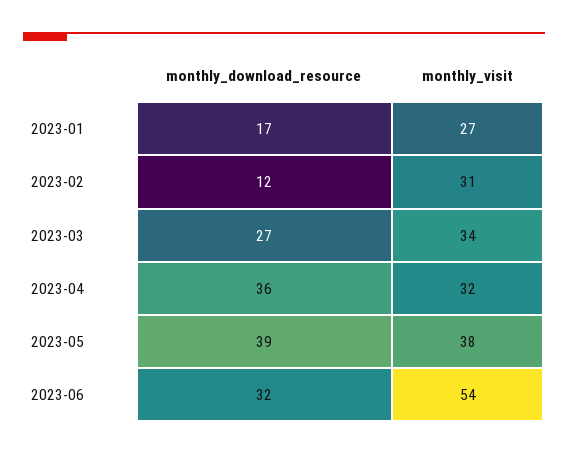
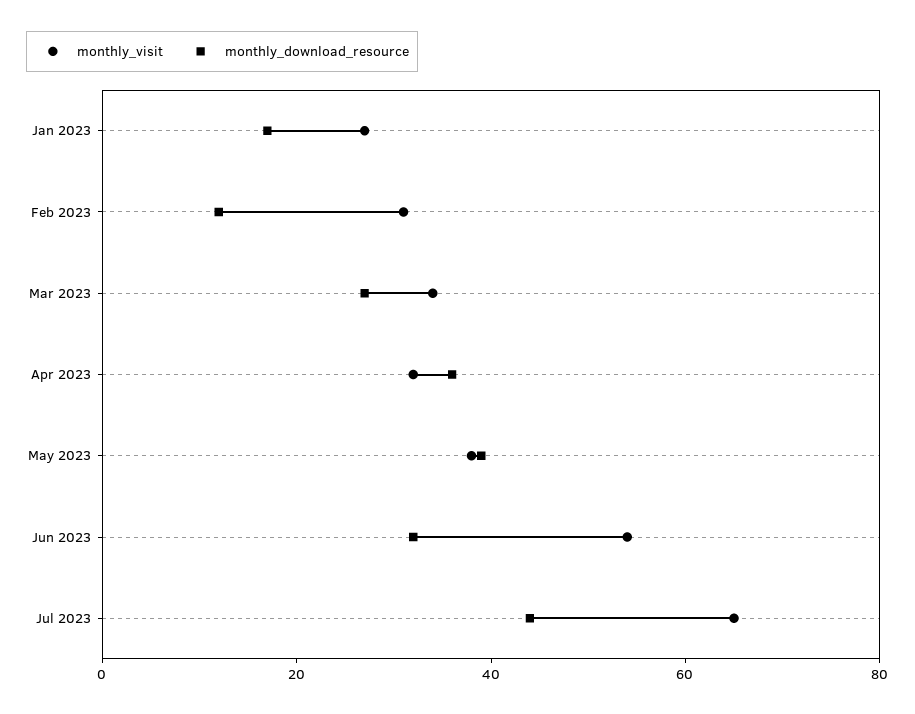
monthly_visit, Jul 2023: none -> 65
monthly_download_resource, Jul 2023: none -> 45

